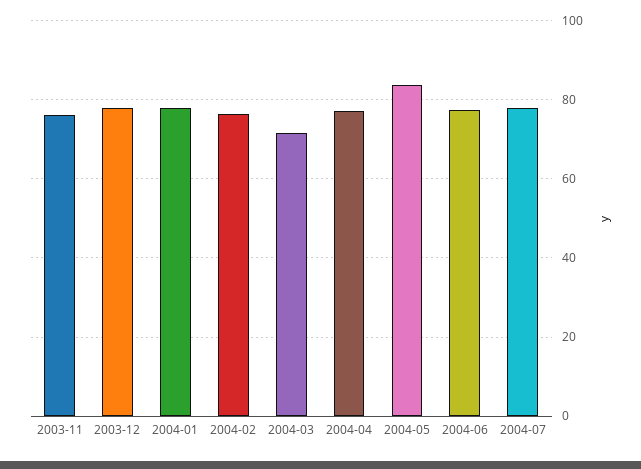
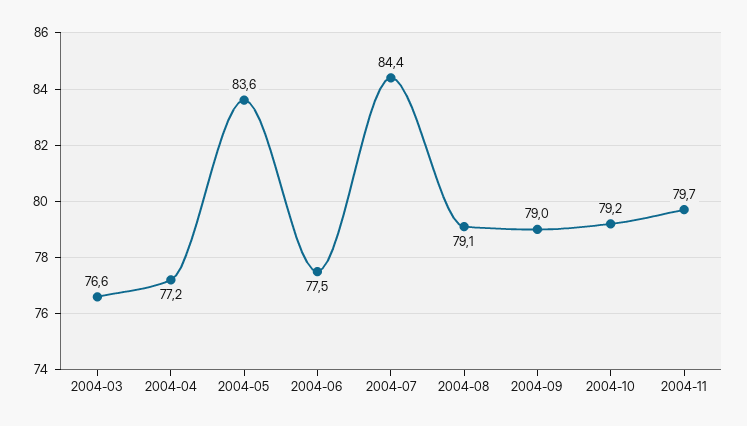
2003-11: 76 -> none
2003-12: 78 -> none
2004-01: 78 -> none
2004-02: 76 -> none
2004-03: 72 -> 76.6
2004-07: 78 -> 84.4
2004-08: none -> 79.1
2004-09: none -> 79
2004-10: none -> 79.2
2004-11: none -> 79.7

